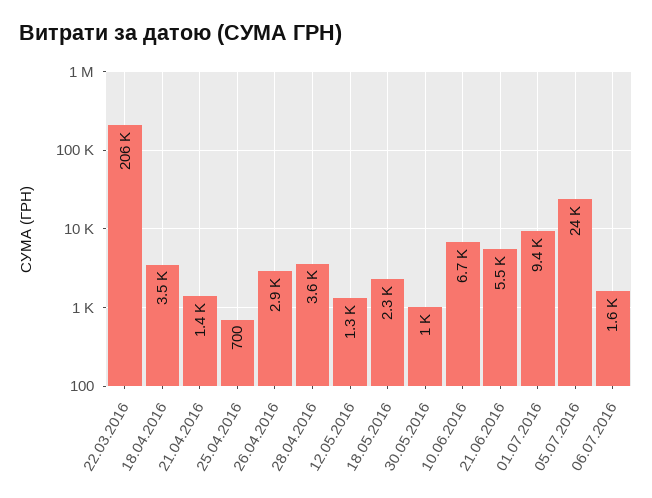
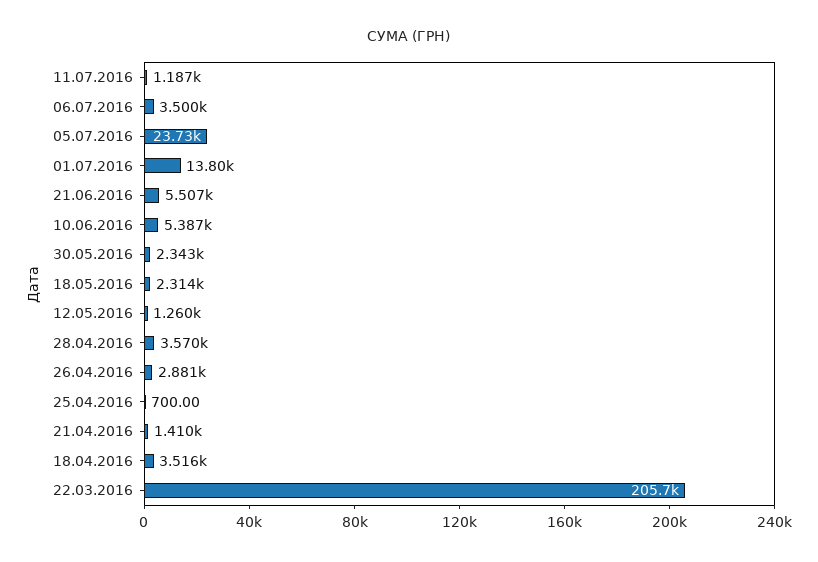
30.05.2016: 1000 -> 2343
10.06.2016: 6700 -> 5387
01.07.2016: 9400 -> 13800
06.07.2016: 1600 -> 3500
11.07.2016: none -> 1187

